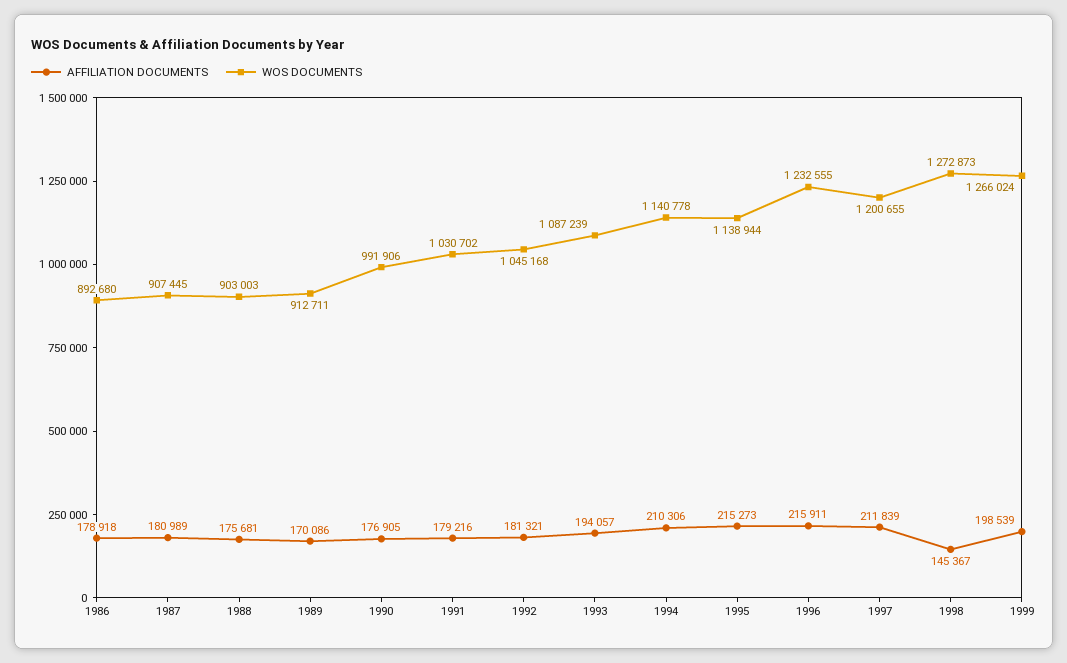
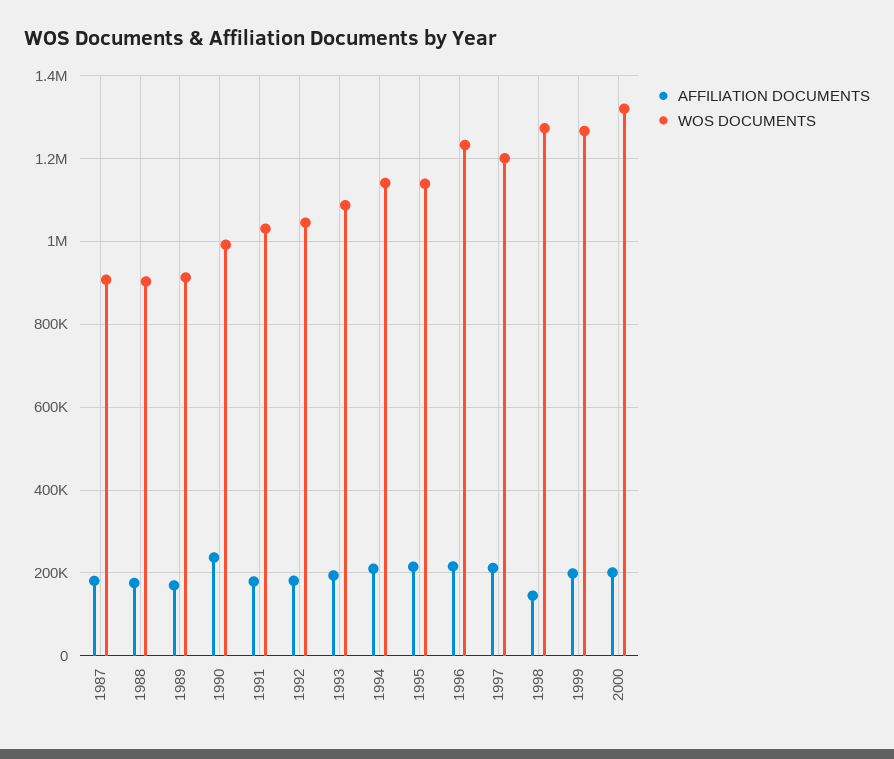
AFFILIATION DOCUMENTS, 1986: 178918 -> none
WOS DOCUMENTS, 1986: 892680 -> none
AFFILIATION DOCUMENTS, 1990: 176905 -> 240000
AFFILIATION DOCUMENTS, 2000: none -> 200000
WOS DOCUMENTS, 2000: none -> 1320000

